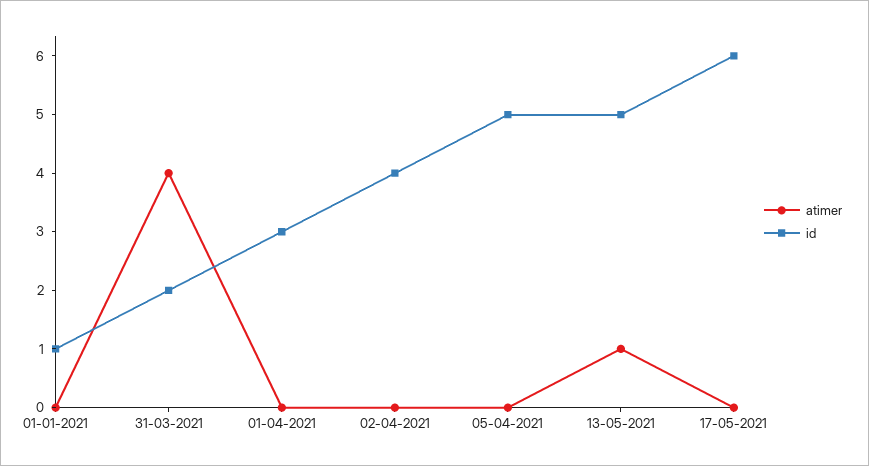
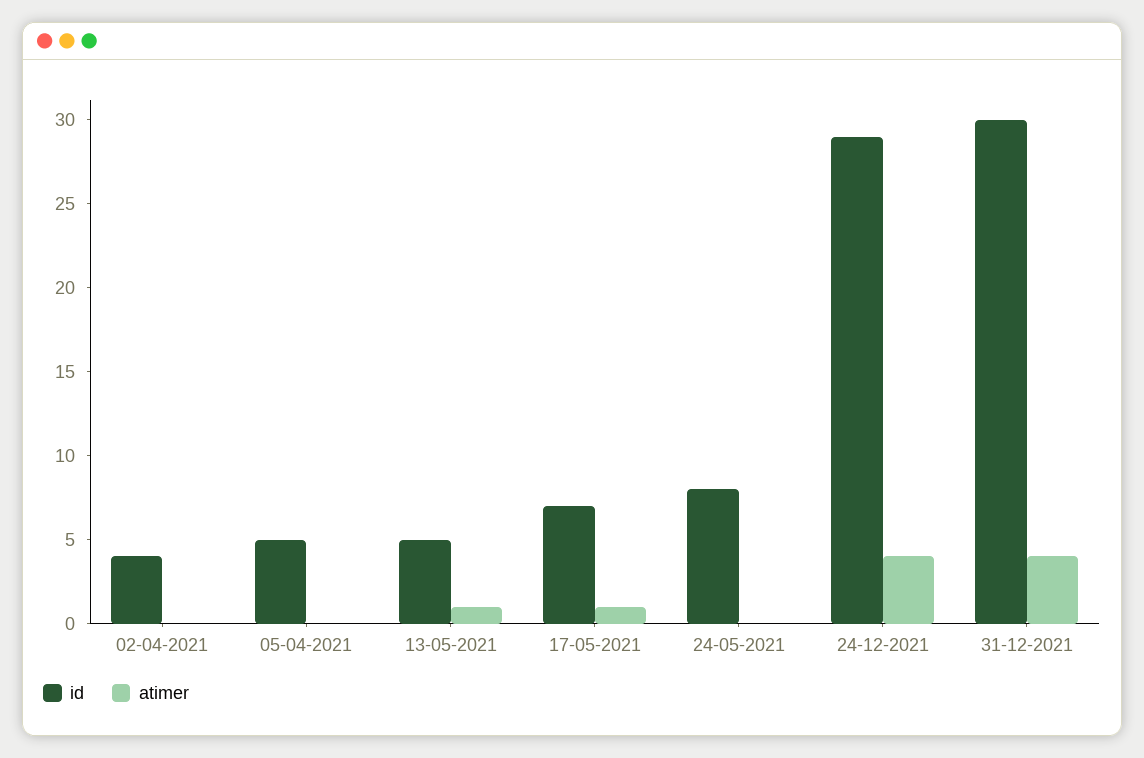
atimer, 01-01-2021: 0 -> none
id, 01-01-2021: 1 -> none
atimer, 31-03-2021: 4 -> none
id, 31-03-2021: 2 -> none
atimer, 01-04-2021: 0 -> none
id, 01-04-2021: 3 -> none
atimer, 17-05-2021: 0 -> 1
id, 17-05-2021: 6 -> 7
id, 24-05-2021: none -> 8
atimer, 24-05-2021: none -> 0
id, 24-12-2021: none -> 29
atimer, 24-12-2021: none -> 4
id, 31-12-2021: none -> 30
atimer, 31-12-2021: none -> 4

